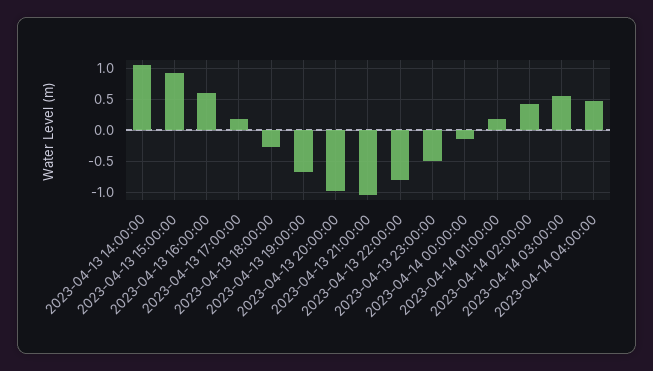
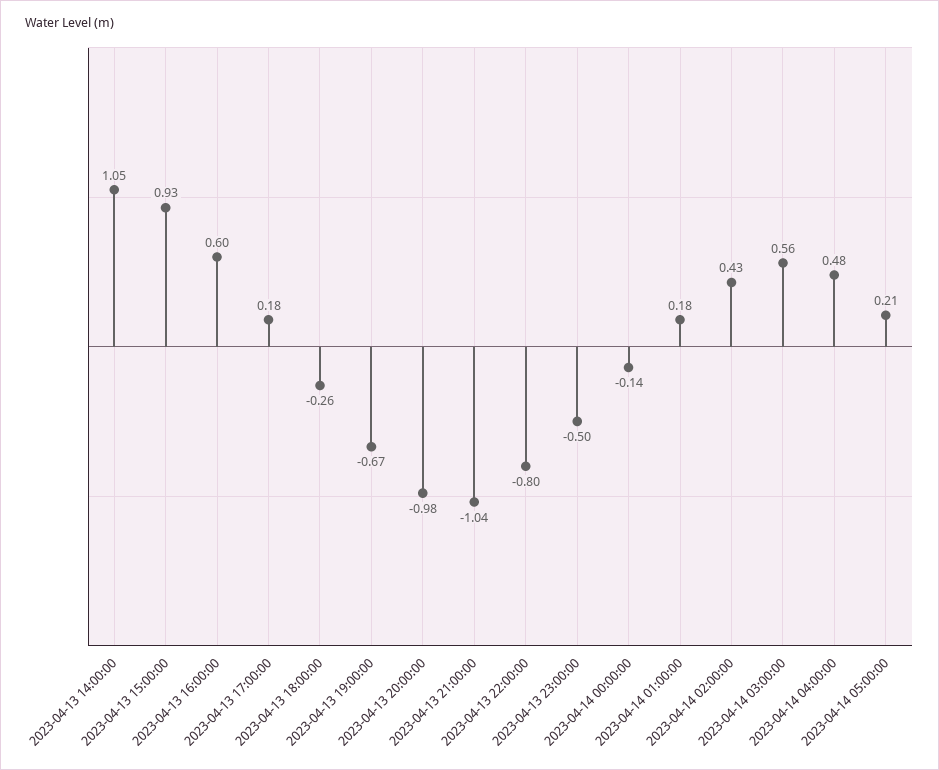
2023-04-14 05:00:00: none -> 0.21

